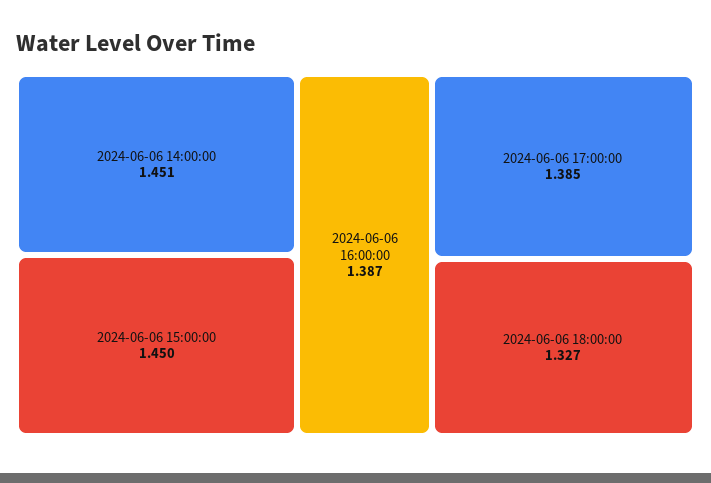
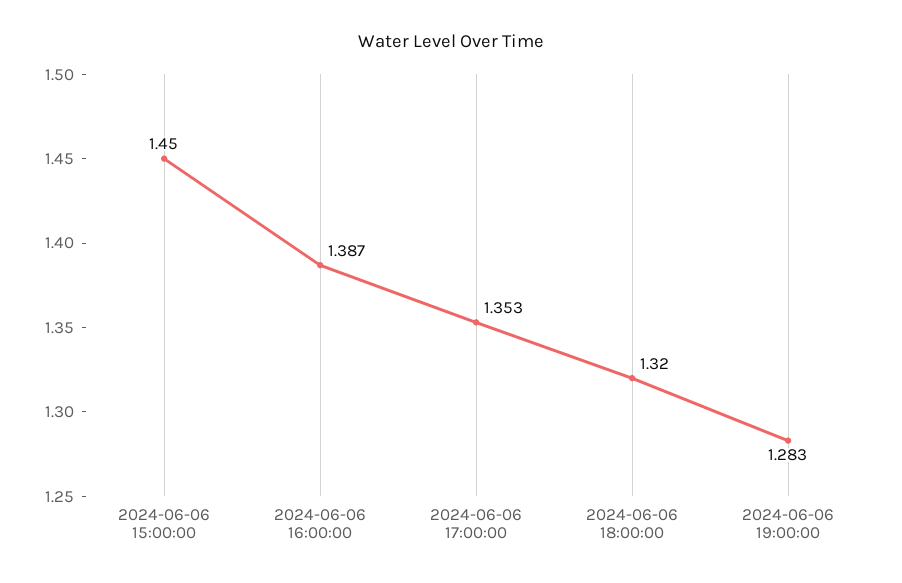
2024-06-06 14:00:00: 1.451 -> none
2024-06-06 17:00:00: 1.385 -> 1.353
2024-06-06 18:00:00: 1.327 -> 1.32
2024-06-06 19:00:00: none -> 1.283

